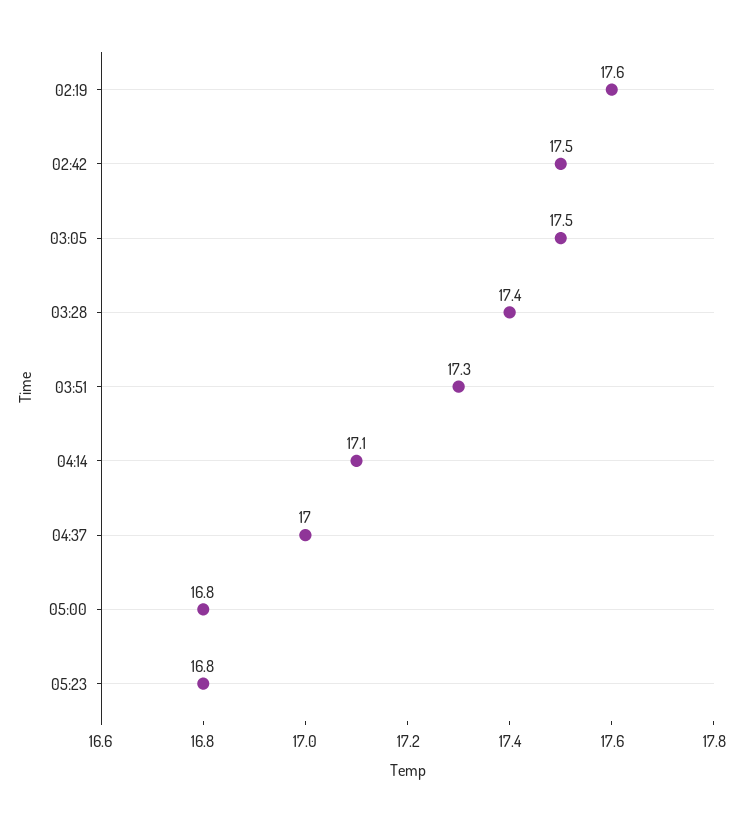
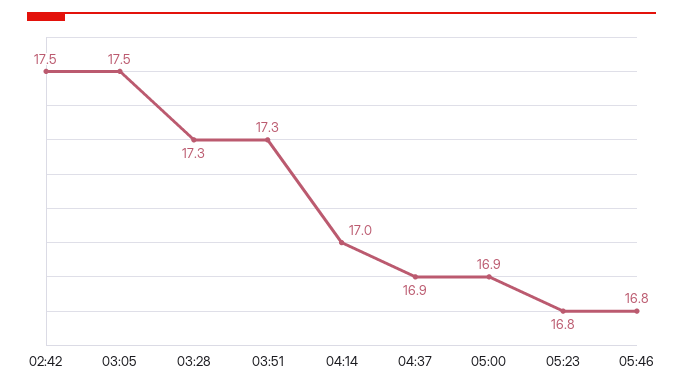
02:19: 17.6 -> none
03:28: 17.4 -> 17.3
04:14: 17.1 -> 17
04:37: 17 -> 16.9
05:00: 16.8 -> 16.9
05:46: none -> 16.8

